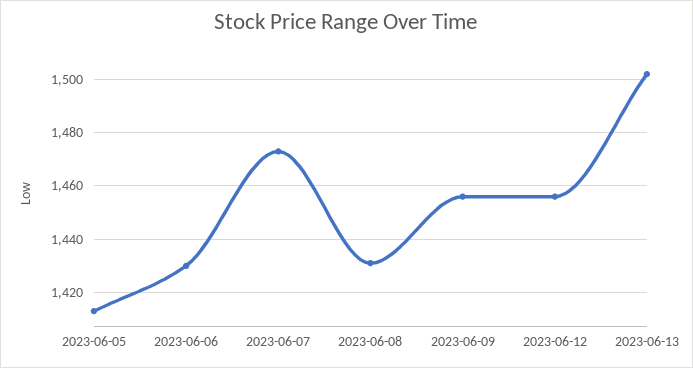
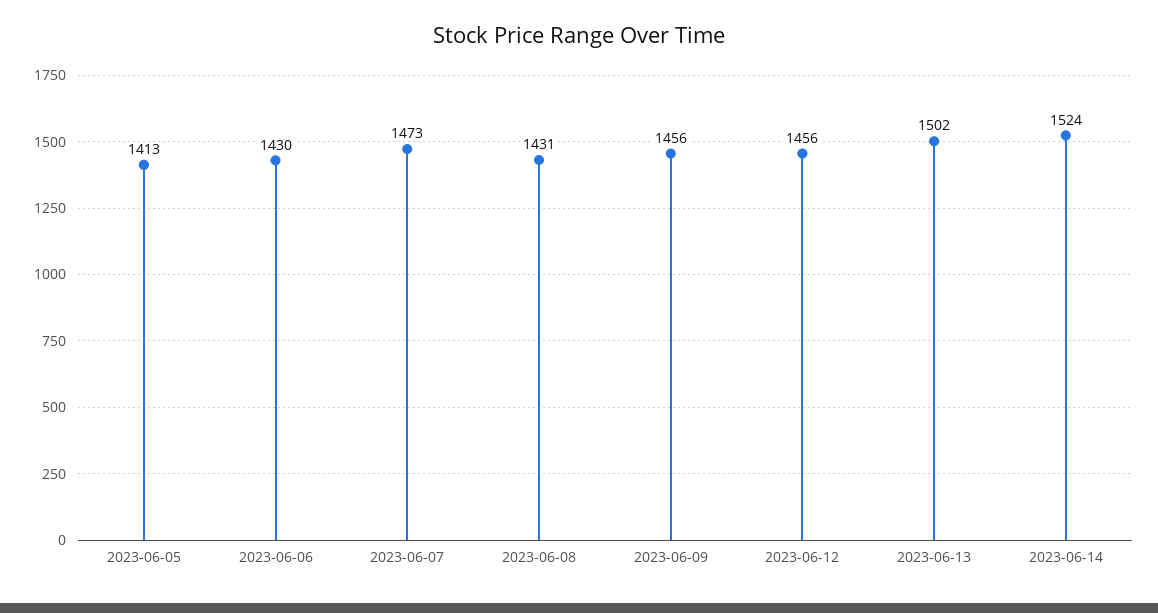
2023-06-14: none -> 1524

